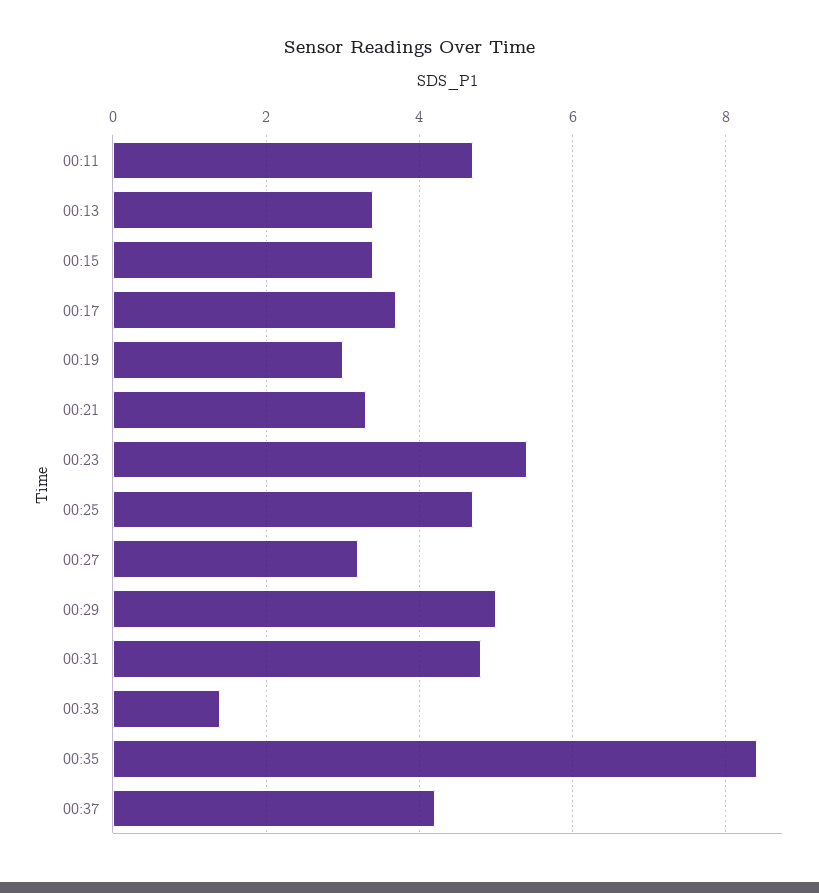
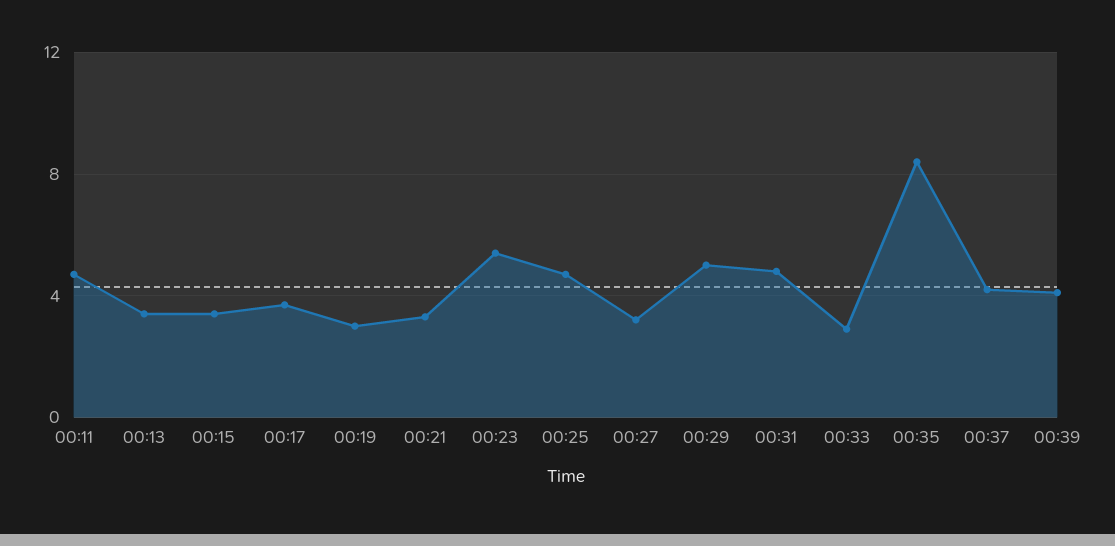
00:33: 1.5 -> 3
00:39: none -> 4

